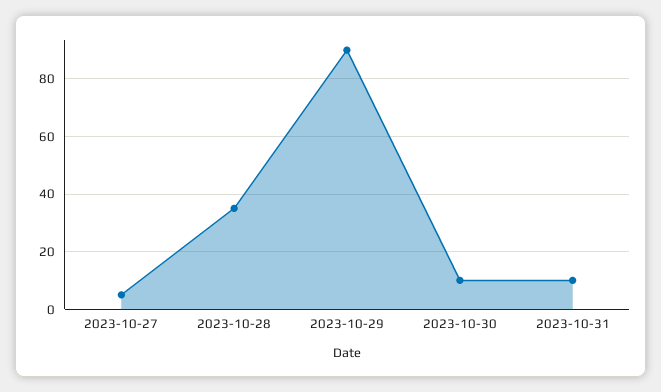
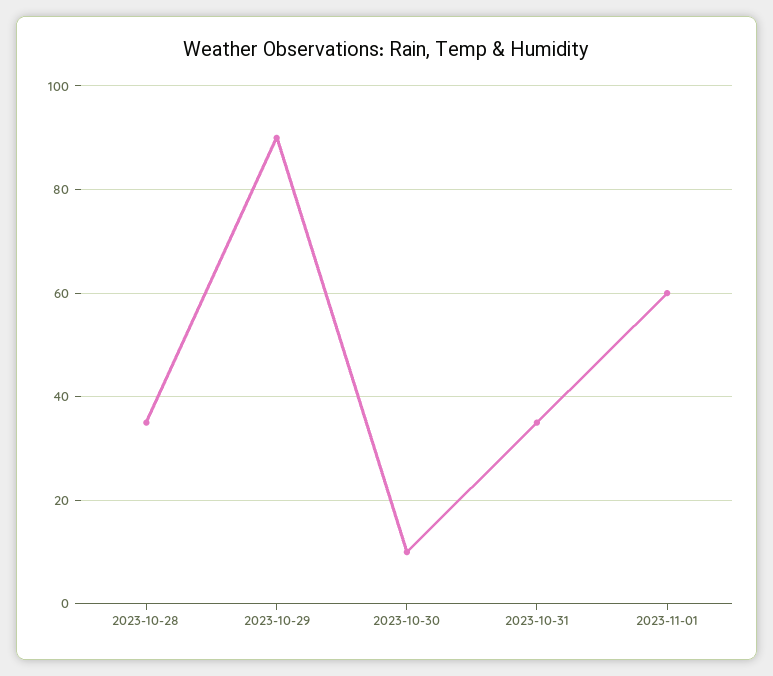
2023-10-27: 5 -> none
2023-10-31: 10 -> 35
2023-11-01: none -> 60

